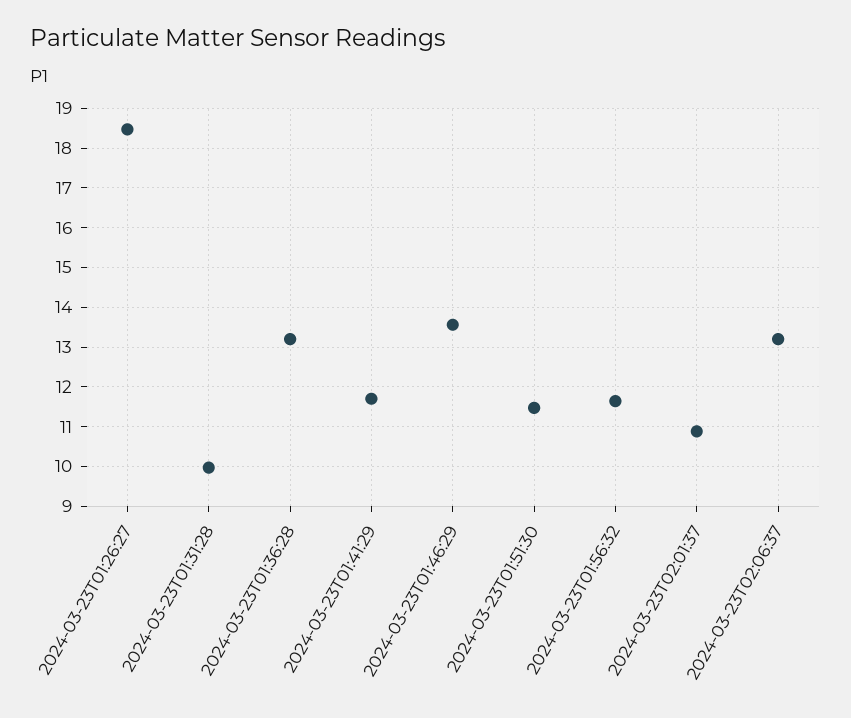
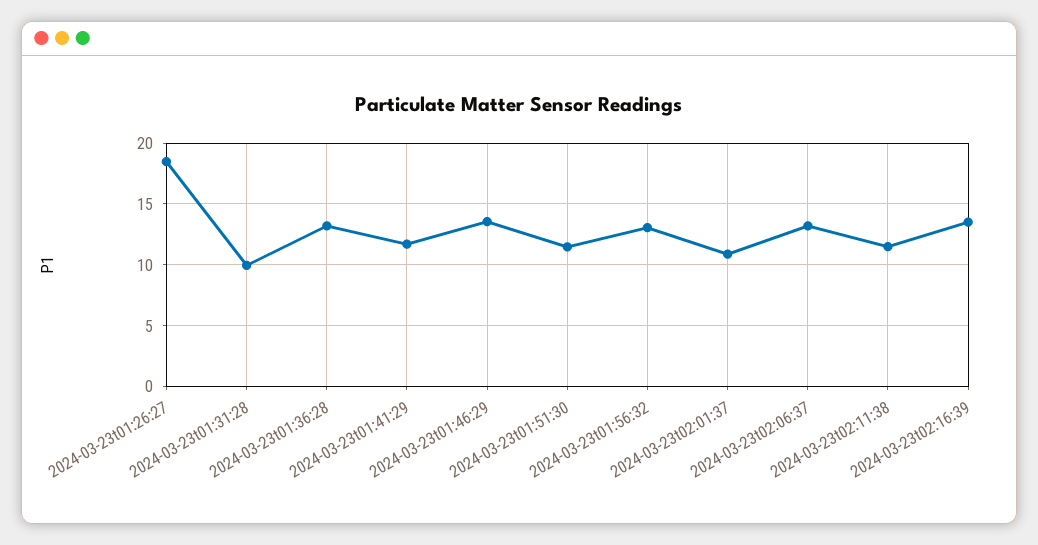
2024-03-23T01:56:32: 11.6 -> 13
2024-03-23t02:11:38: none -> 11.5
2024-03-23t02:16:39: none -> 13.5

